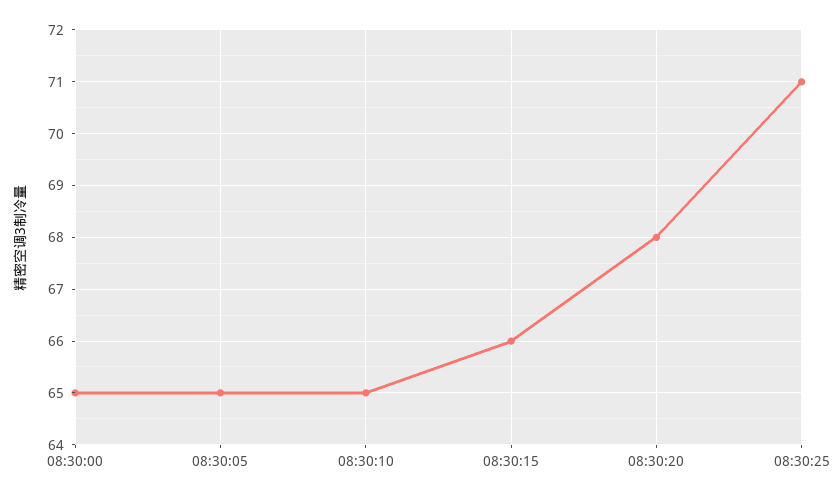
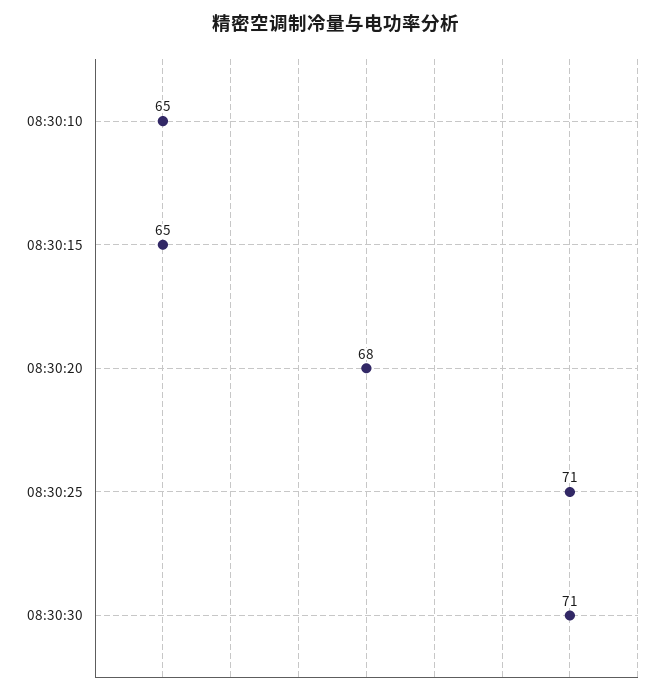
08:30:00: 65 -> none
08:30:05: 65 -> none
08:30:15: 66 -> 65
08:30:30: none -> 71

